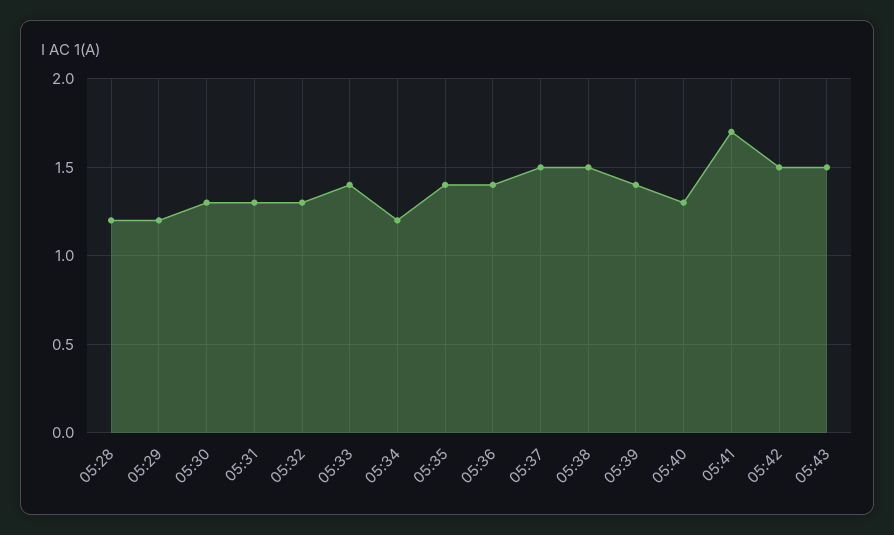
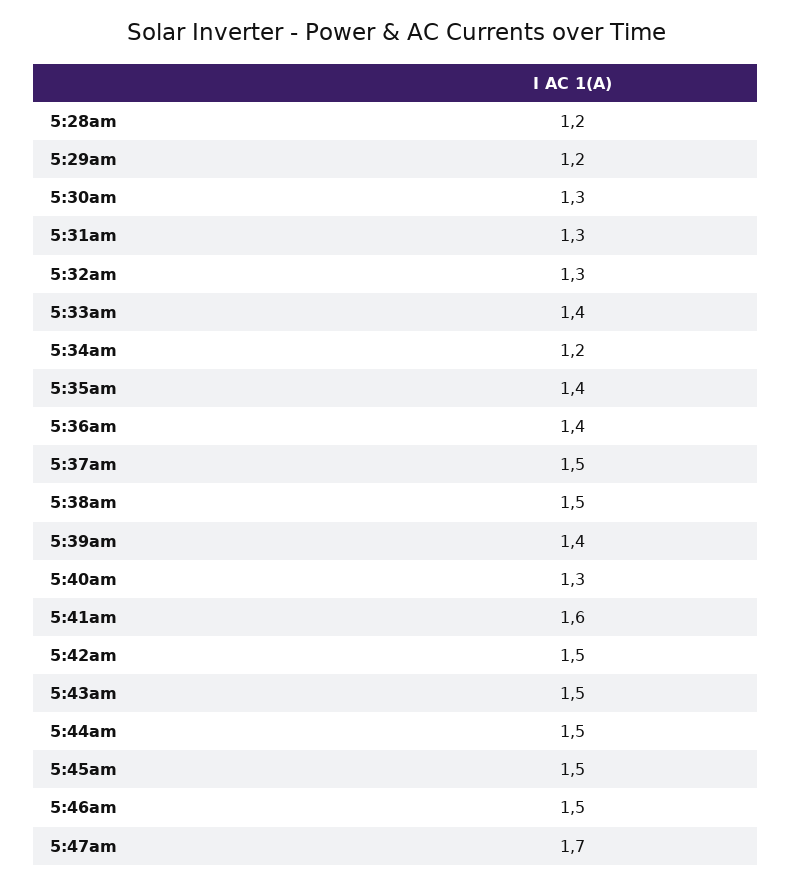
05:41: 1.7 -> 1.6
5:44am: none -> 1.5
5:45am: none -> 1.5
5:46am: none -> 1.5
5:47am: none -> 1.7

